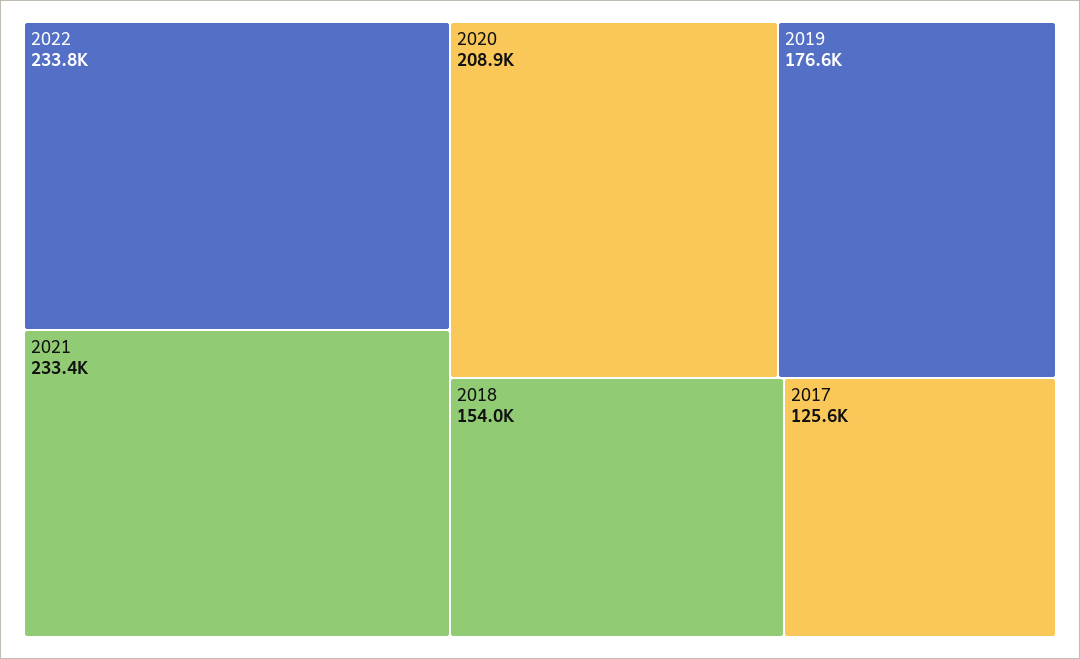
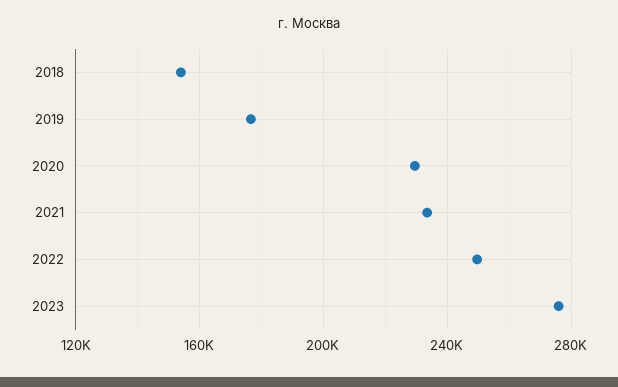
2022: 233800 -> 250000
2020: 208900 -> 230000
2017: 125600 -> none
2023: none -> 275000

